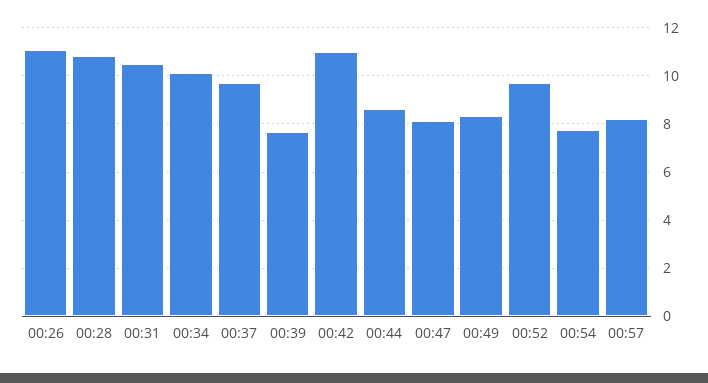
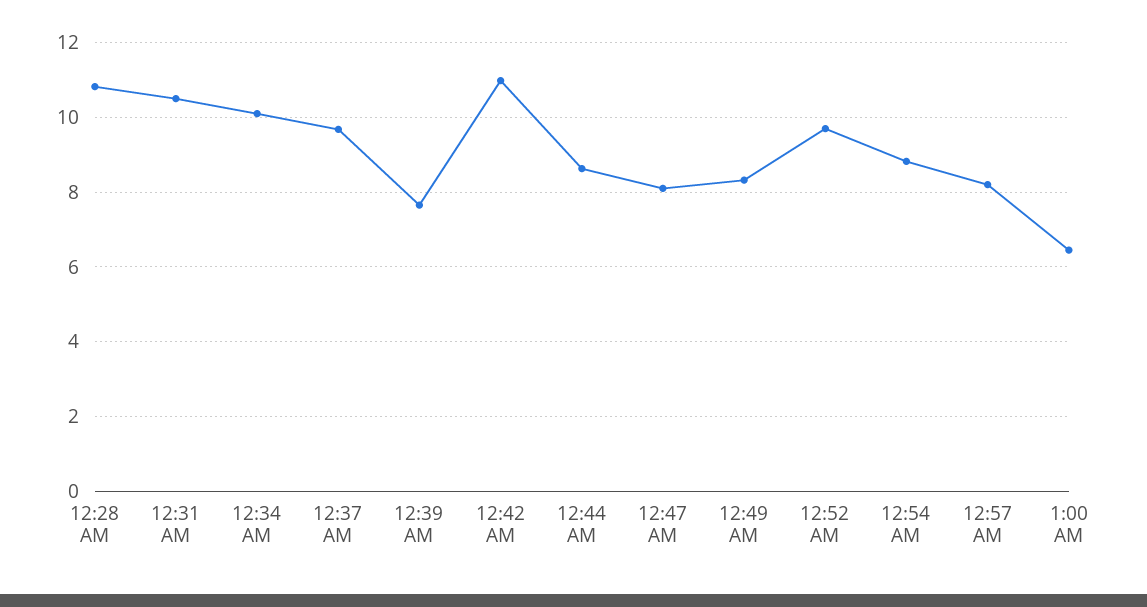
00:26: 11 -> none
00:54: 7.75 -> 8.8
1:00 AM: none -> 6.4

